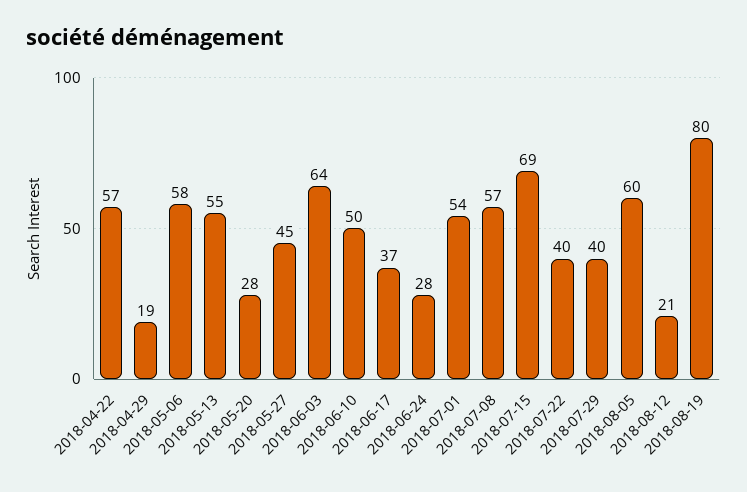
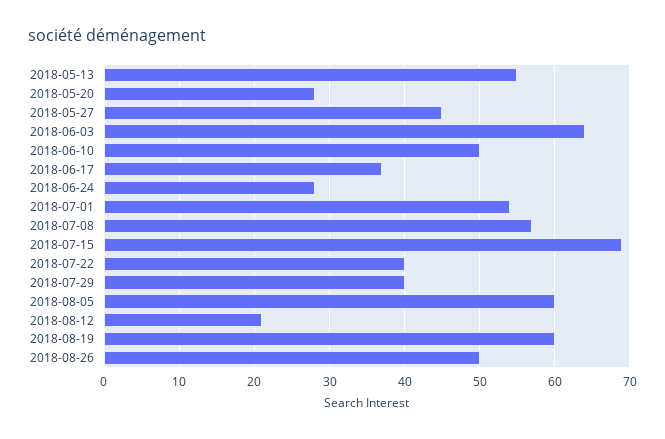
2018-04-22: 57 -> none
2018-04-29: 19 -> none
2018-05-06: 58 -> none
2018-08-19: 80 -> 60
2018-08-26: none -> 50

